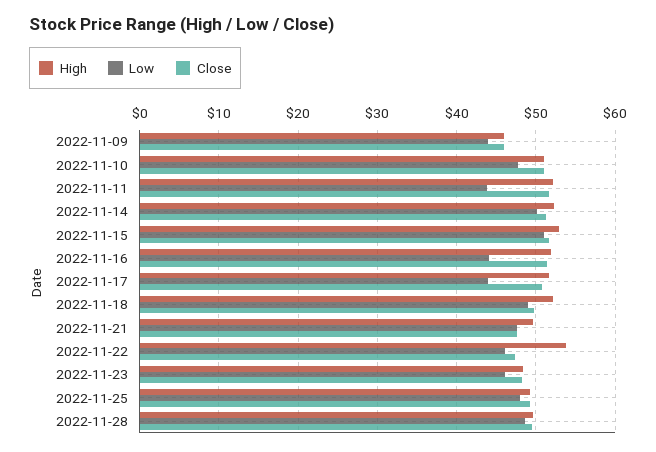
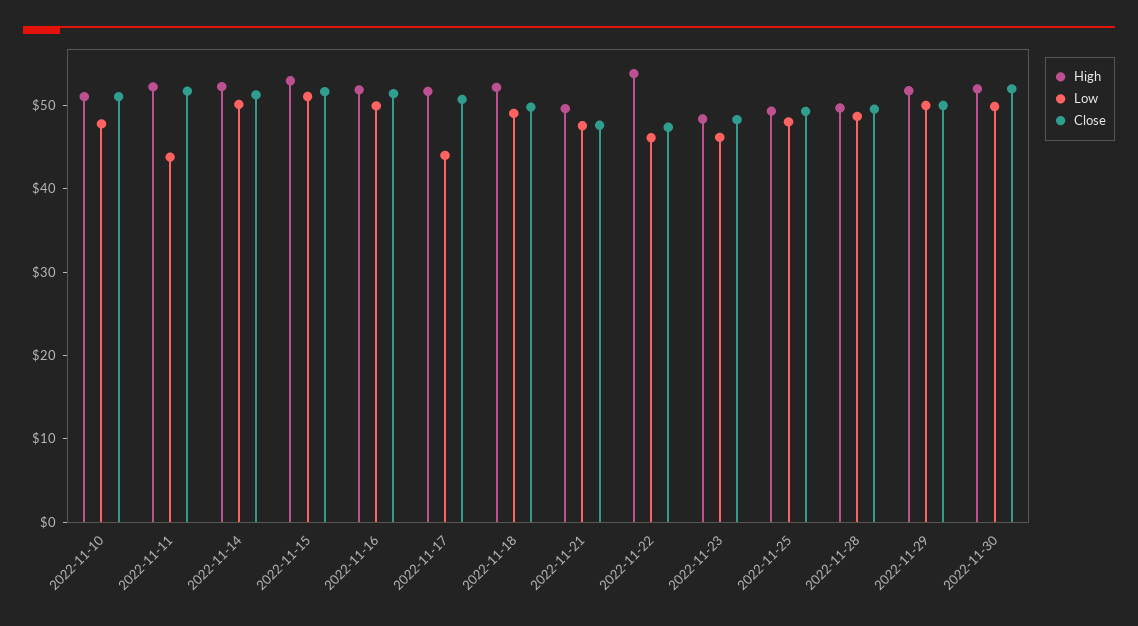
High, 2022-11-09: 46 -> none
Low, 2022-11-09: 44 -> none
Close, 2022-11-09: 46 -> none
Low, 2022-11-16: 44 -> 50
High, 2022-11-29: none -> 52
Low, 2022-11-29: none -> 50
Close, 2022-11-29: none -> 50
High, 2022-11-30: none -> 52
Low, 2022-11-30: none -> 50
Close, 2022-11-30: none -> 52

